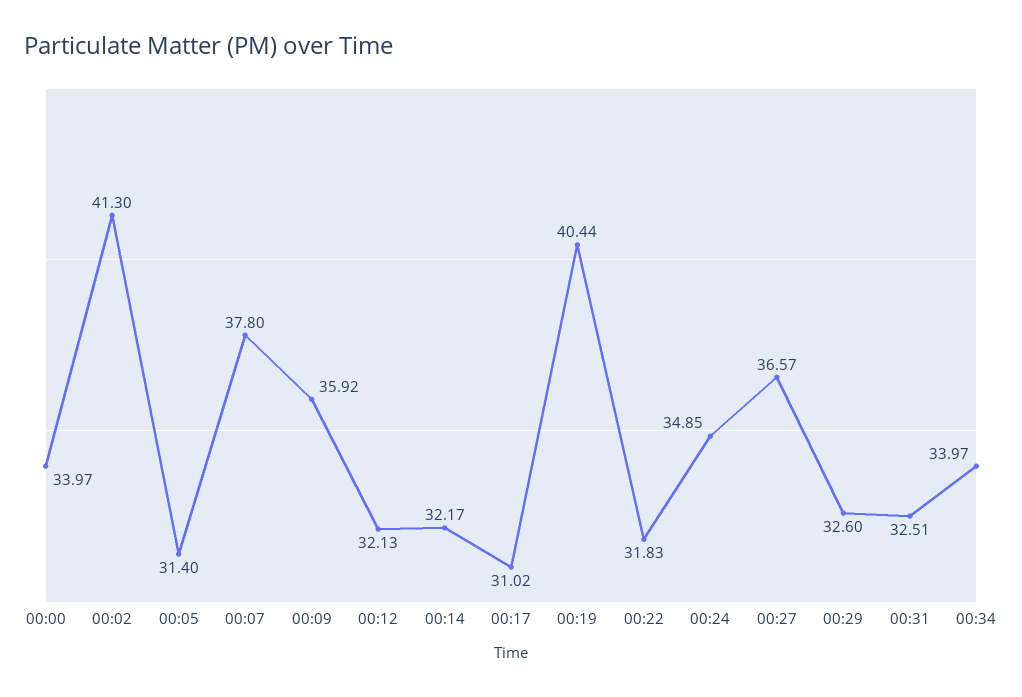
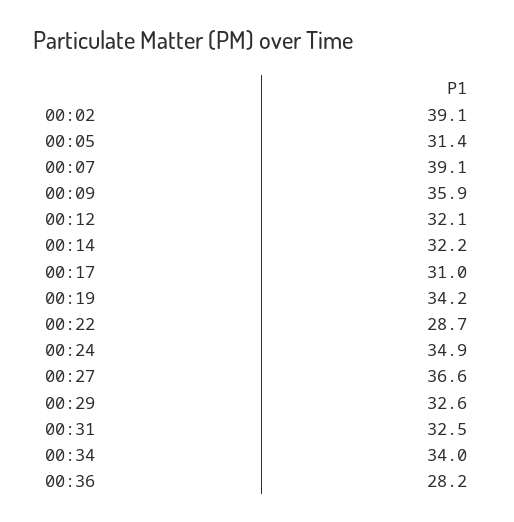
00:00: 33.97 -> none
00:02: 41.3 -> 39.1
00:07: 37.8 -> 39.1
00:19: 40.44 -> 34.2
00:22: 31.83 -> 28.7
00:36: none -> 28.2

